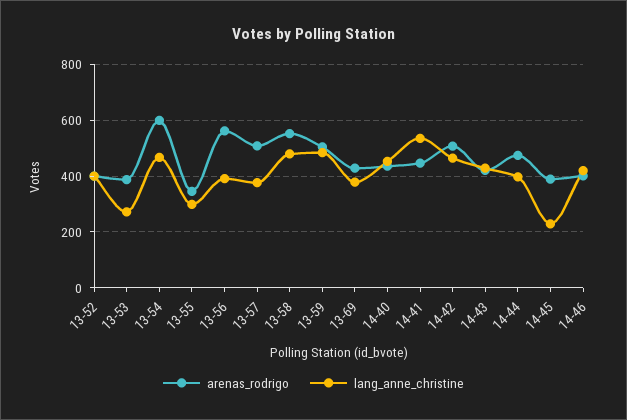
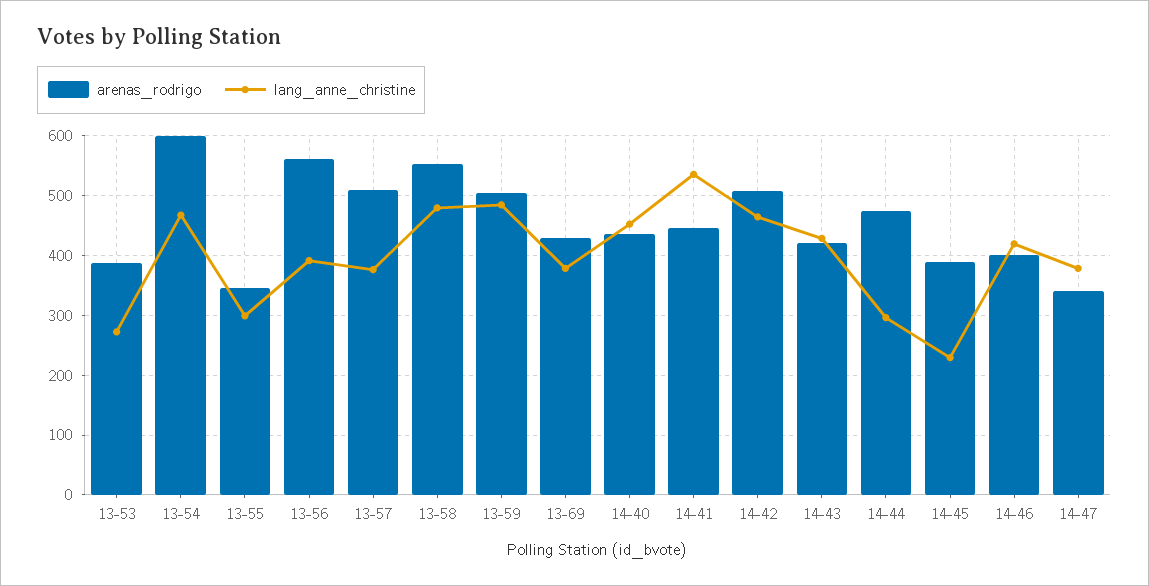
arenas_rodrigo, 13-52: 400 -> none
lang_anne_christine, 13-52: 400 -> none
lang_anne_christine, 14-44: 400 -> 300
arenas_rodrigo, 14-47: none -> 340
lang_anne_christine, 14-47: none -> 380

